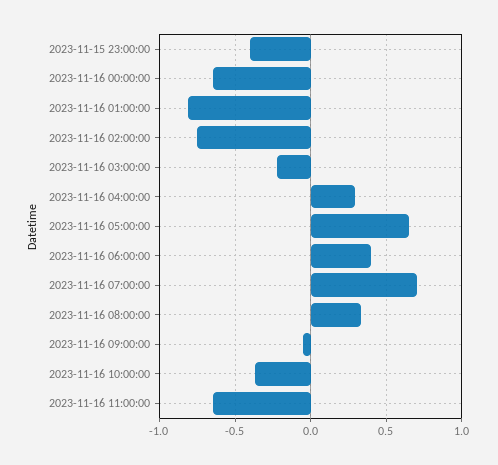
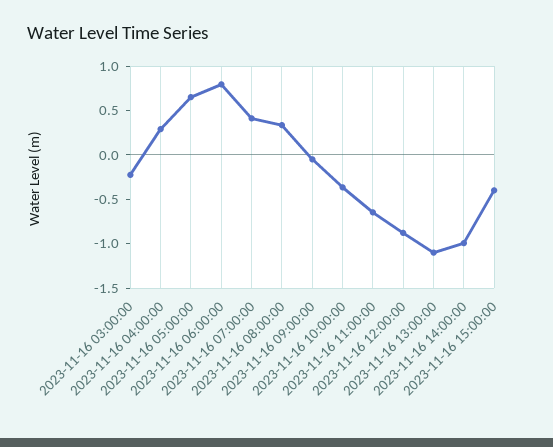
2023-11-15 23:00:00: -0.4 -> none
2023-11-16 00:00:00: -0.65 -> none
2023-11-16 01:00:00: -0.8 -> none
2023-11-16 02:00:00: -0.75 -> none
2023-11-16 06:00:00: 0.4 -> 0.8
2023-11-16 07:00:00: 0.7 -> 0.4
2023-11-16 12:00:00: none -> -0.9
2023-11-16 13:00:00: none -> -1.1
2023-11-16 14:00:00: none -> -1
2023-11-16 15:00:00: none -> -0.4

